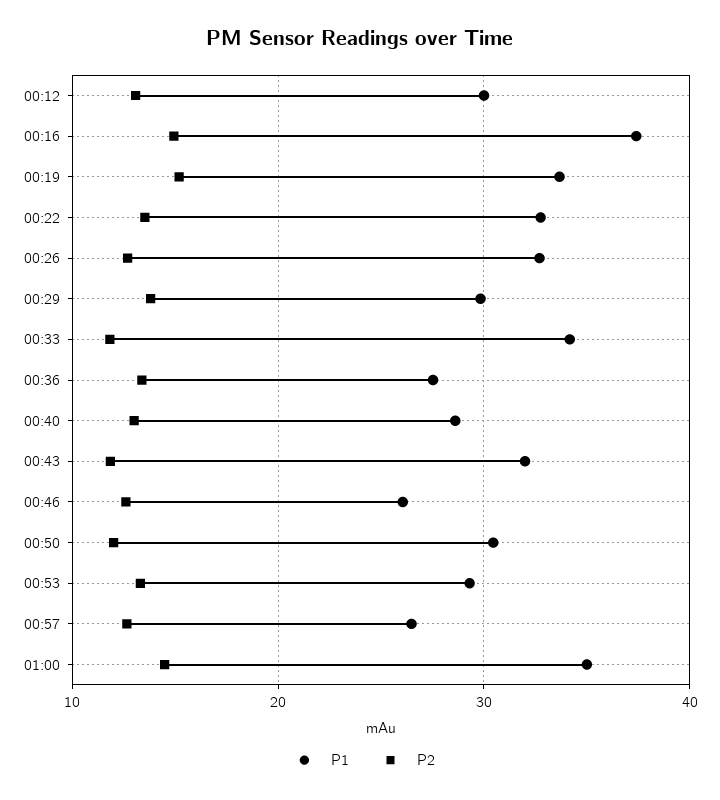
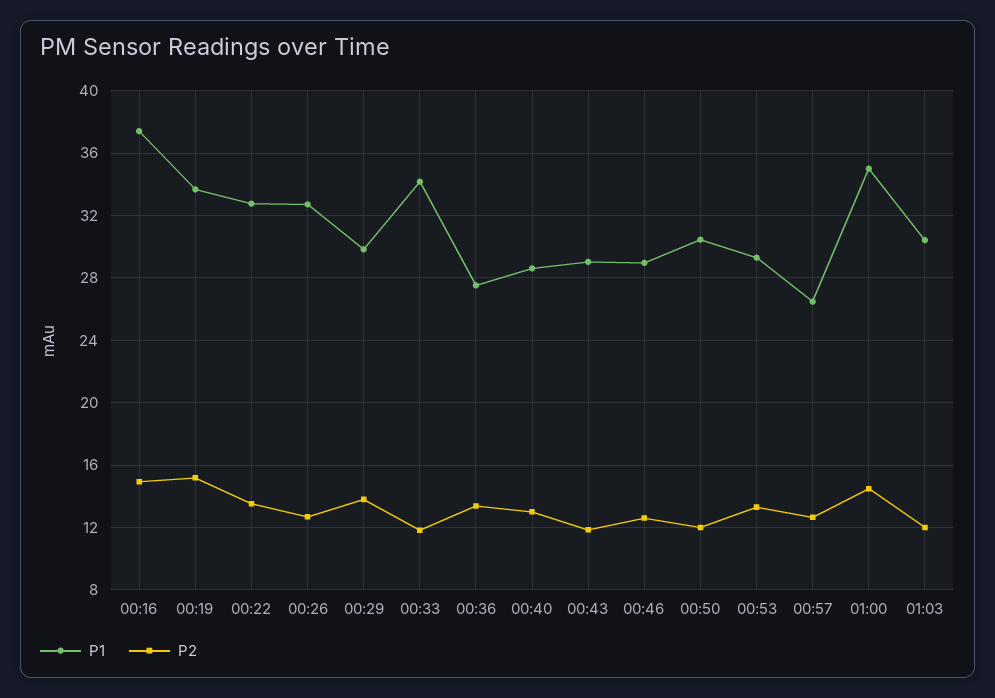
P1, 00:12: 30 -> none
P2, 00:12: 13 -> none
P1, 00:43: 32 -> 29
P1, 00:46: 26 -> 29
P1, 01:03: none -> 30.5
P2, 01:03: none -> 12

